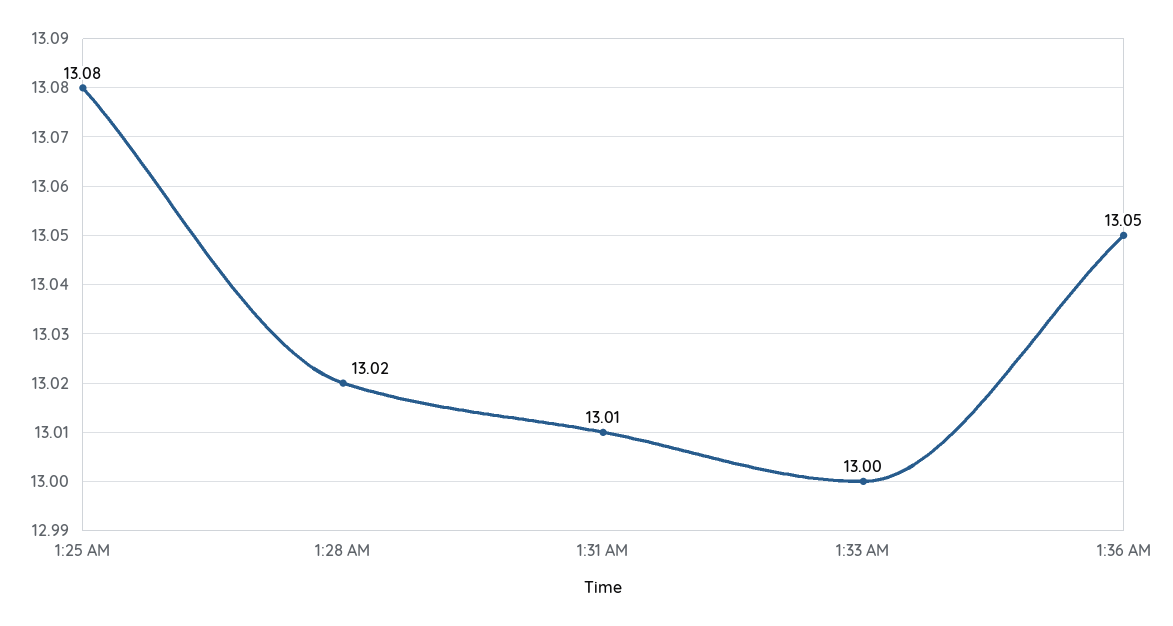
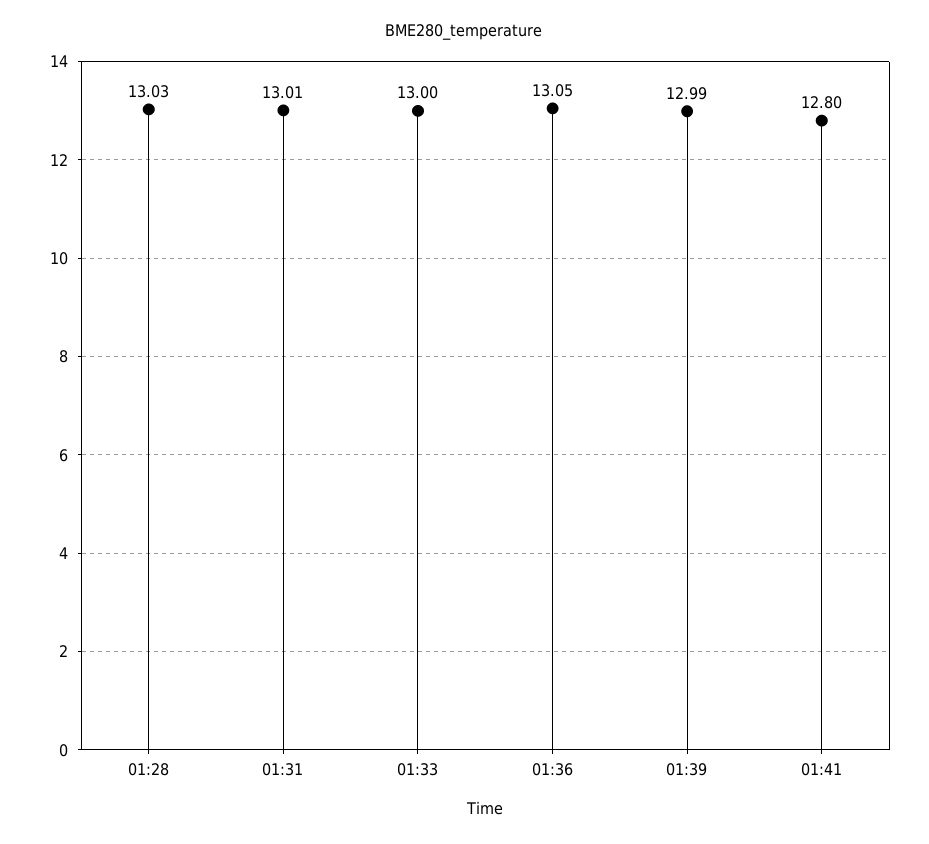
1:25 AM: 13.08 -> none
1:28 AM: 13.02 -> 13.03
01:39: none -> 12.99
01:41: none -> 12.8

